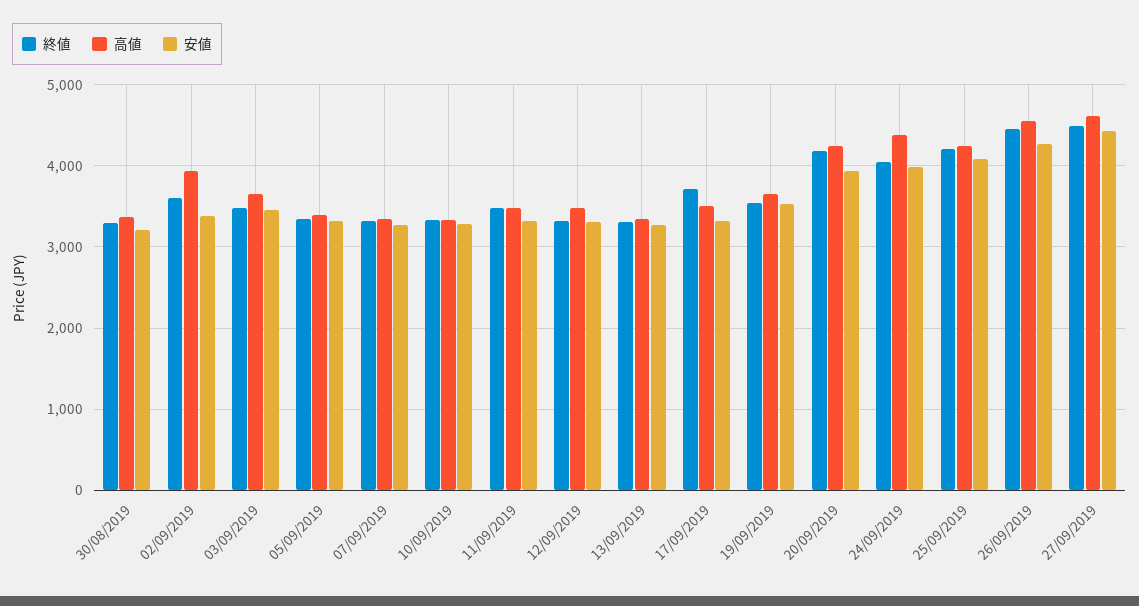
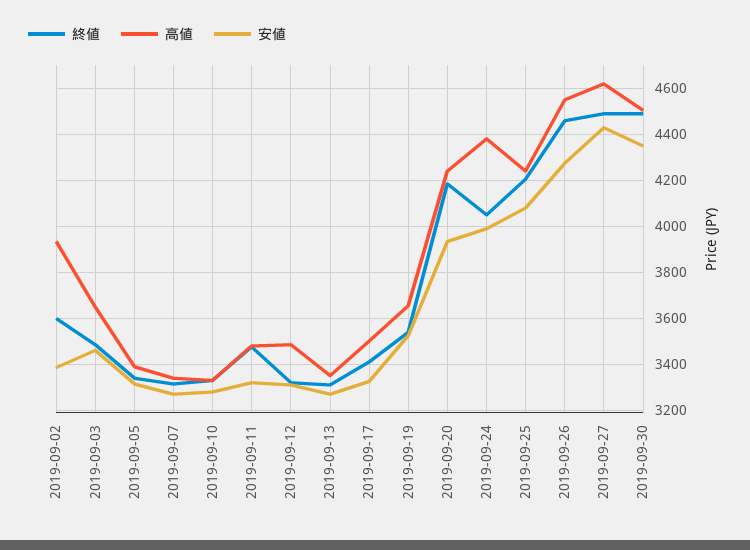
終値, 30/08/2019: 3300 -> none
高値, 30/08/2019: 3400 -> none
安値, 30/08/2019: 3200 -> none
終値, 17/09/2019: 3700 -> 3400
終値, 2019-09-30: none -> 4500
高値, 2019-09-30: none -> 4500
安値, 2019-09-30: none -> 4350

